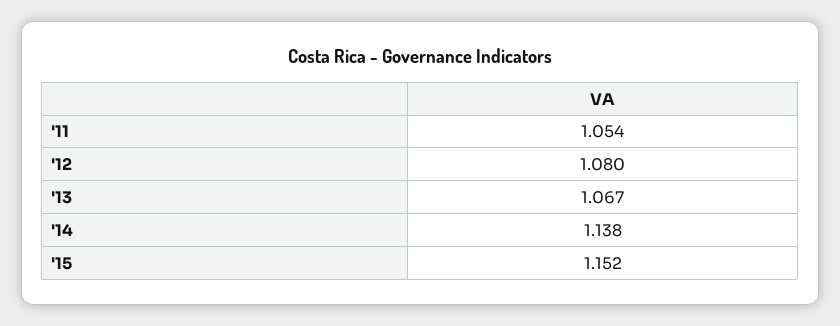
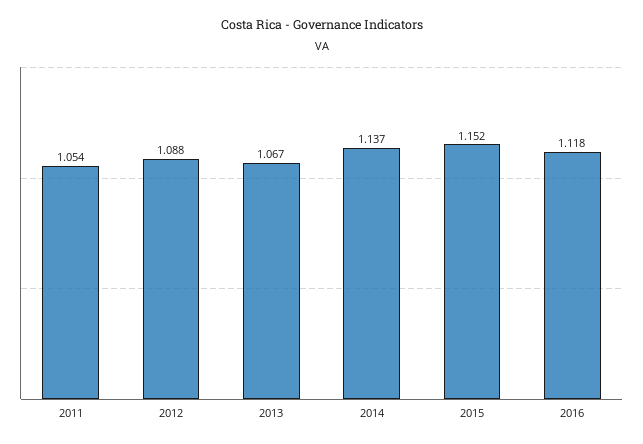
'12: 1.08 -> 1.088
'14: 1.138 -> 1.137
2016: none -> 1.118

